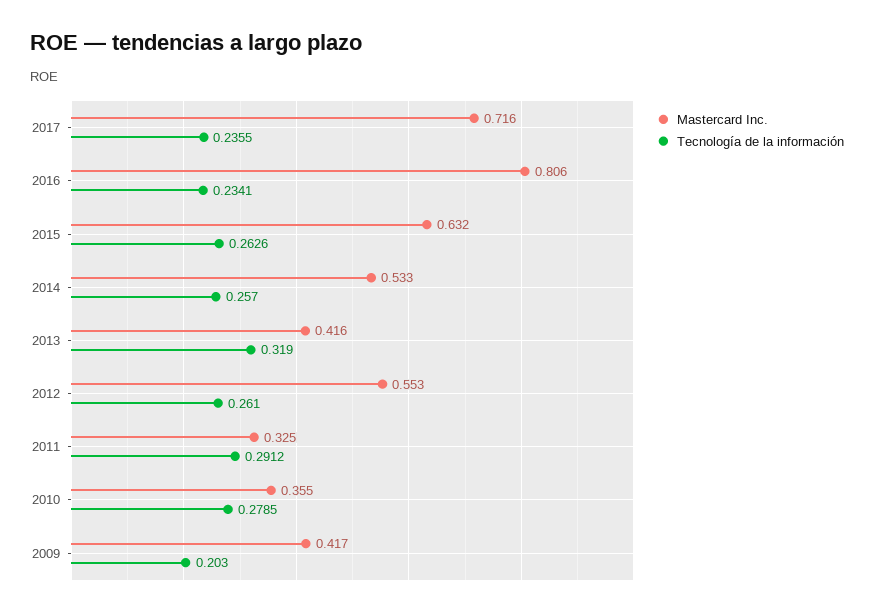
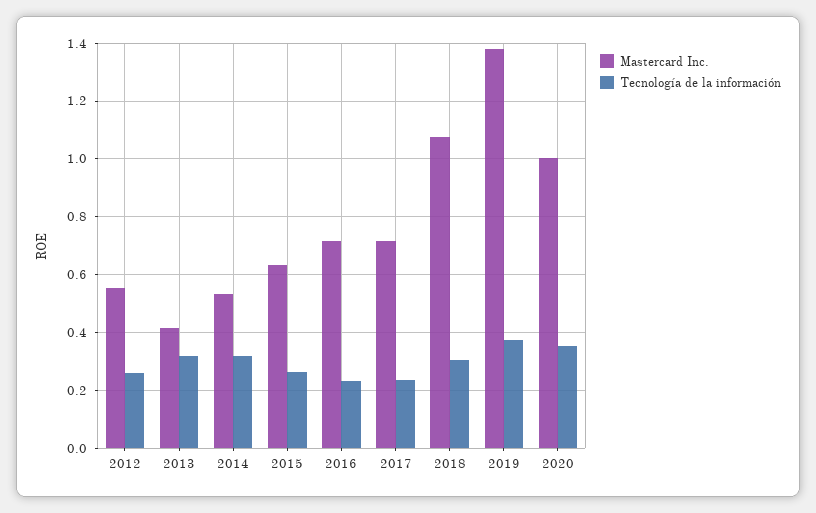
Mastercard Inc., 2016: 0.806 -> 0.725
Tecnología de la información, 2014: 0.257 -> 0.325
Mastercard Inc., 2011: 0.325 -> none
Tecnología de la información, 2011: 0.2912 -> none
Mastercard Inc., 2010: 0.355 -> none
Tecnología de la información, 2010: 0.2785 -> none
Mastercard Inc., 2009: 0.417 -> none
Tecnología de la información, 2009: 0.203 -> none
Mastercard Inc., 2018: none -> 1.075
Tecnología de la información, 2018: none -> 0.3
Mastercard Inc., 2019: none -> 1.375
Tecnología de la información, 2019: none -> 0.375
Mastercard Inc., 2020: none -> 1
Tecnología de la información, 2020: none -> 0.35

